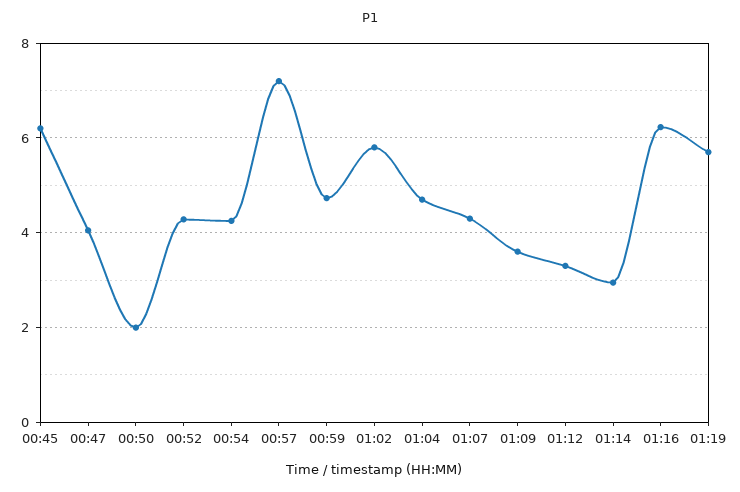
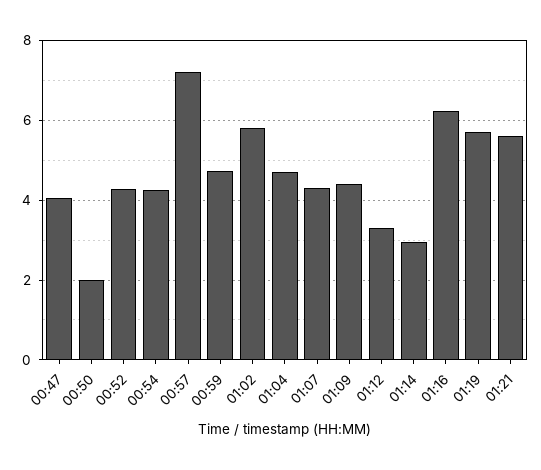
00:45: 6.2 -> none
01:09: 3.6 -> 4.4
01:21: none -> 5.6

